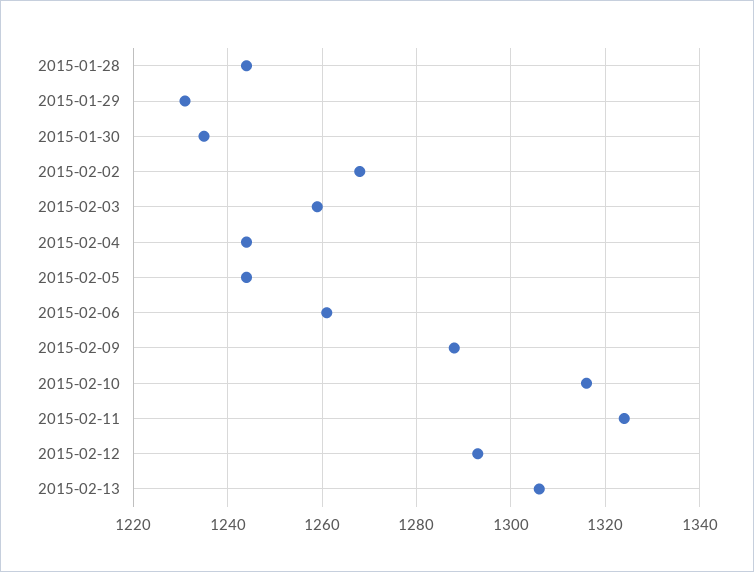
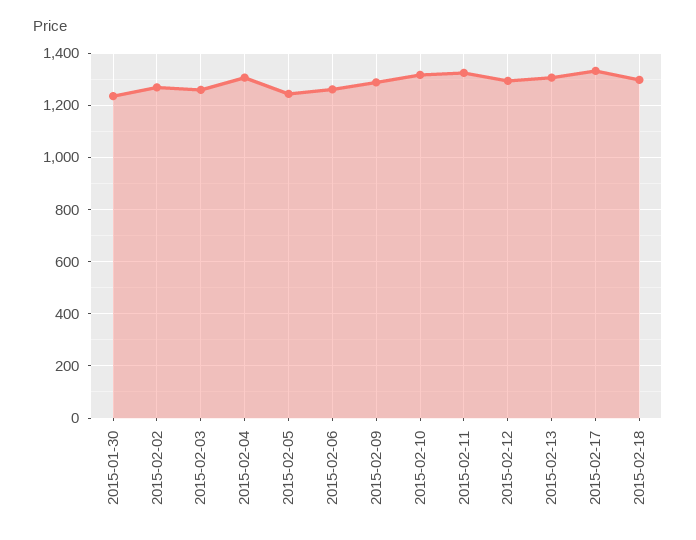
2015-01-28: 1245 -> none
2015-01-29: 1230 -> none
2015-02-04: 1245 -> 1300
2015-02-17: none -> 1325
2015-02-18: none -> 1300

